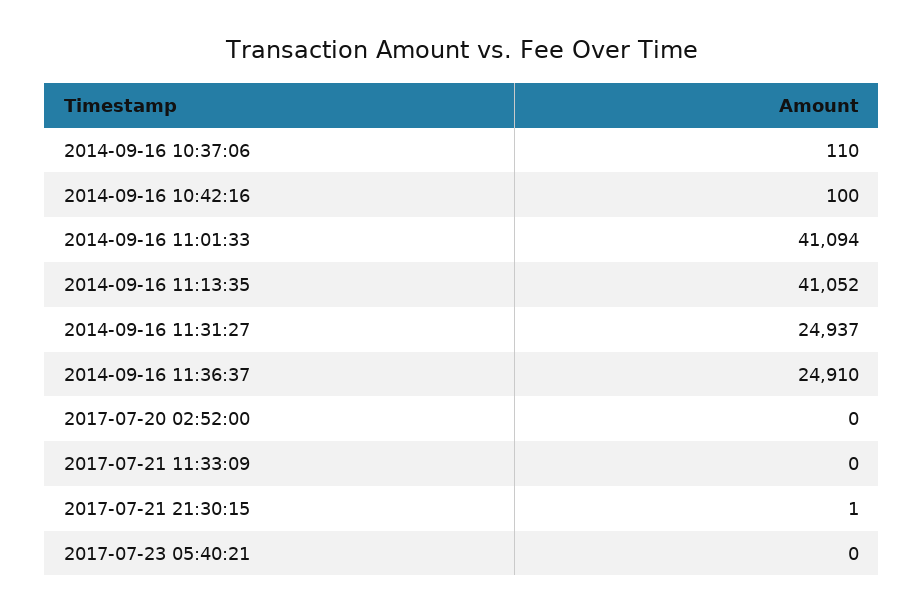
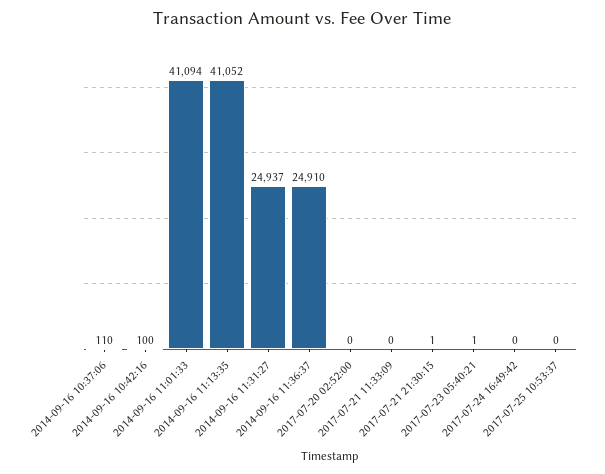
2017-07-23 05:40:21: 0 -> 1
2017-07-24 16:49:42: none -> 0
2017-07-25 10:53:37: none -> 0

